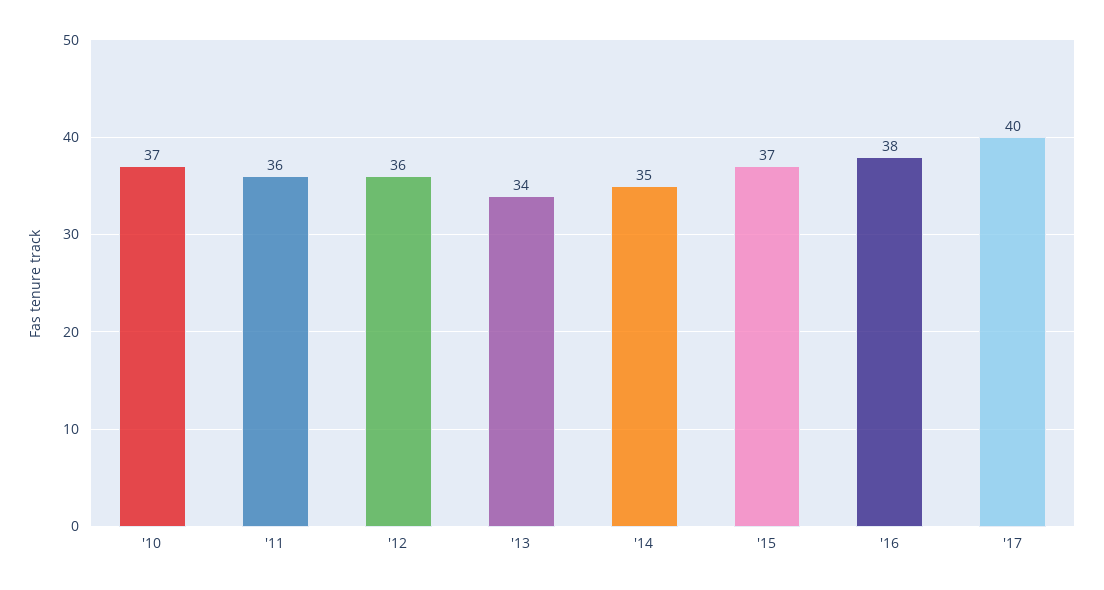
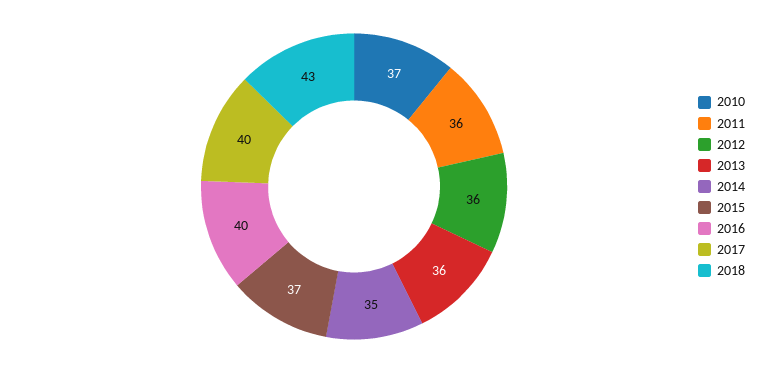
'13: 34 -> 36
'16: 38 -> 40
2018: none -> 43

